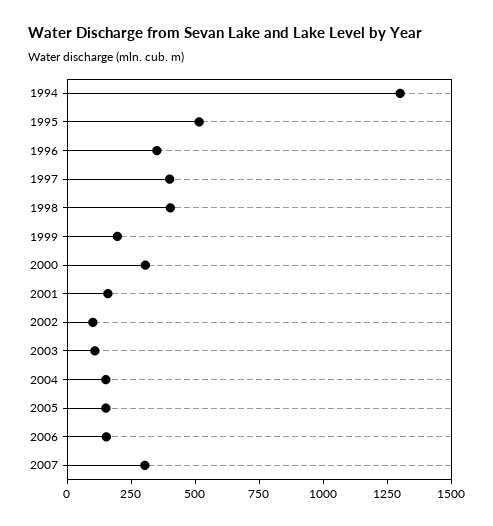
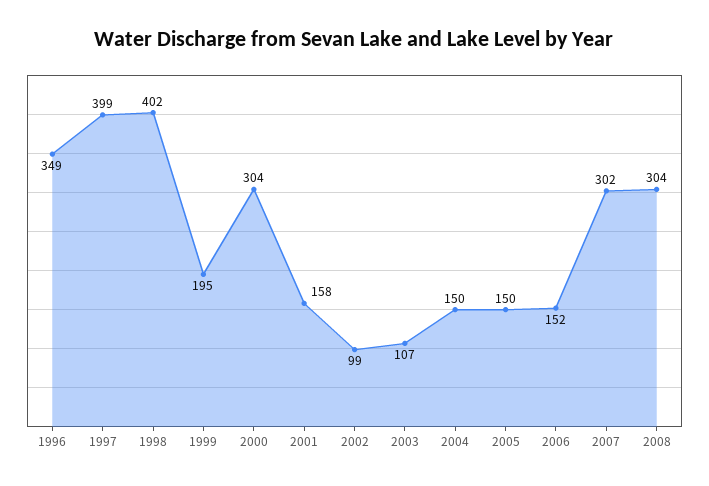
1994: 1300 -> none
1995: 500 -> none
2008: none -> 304

